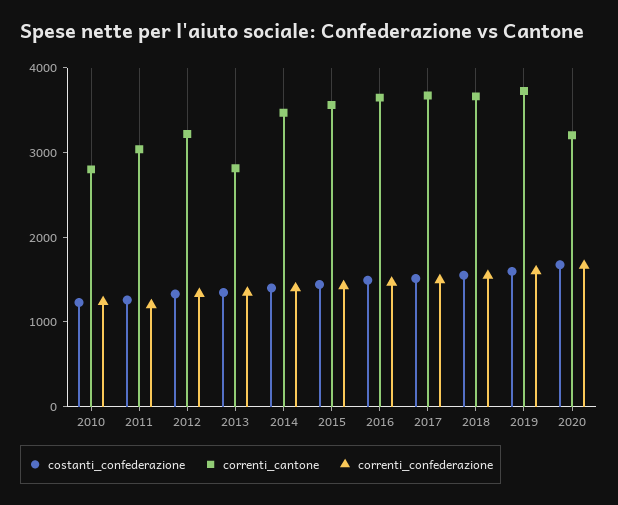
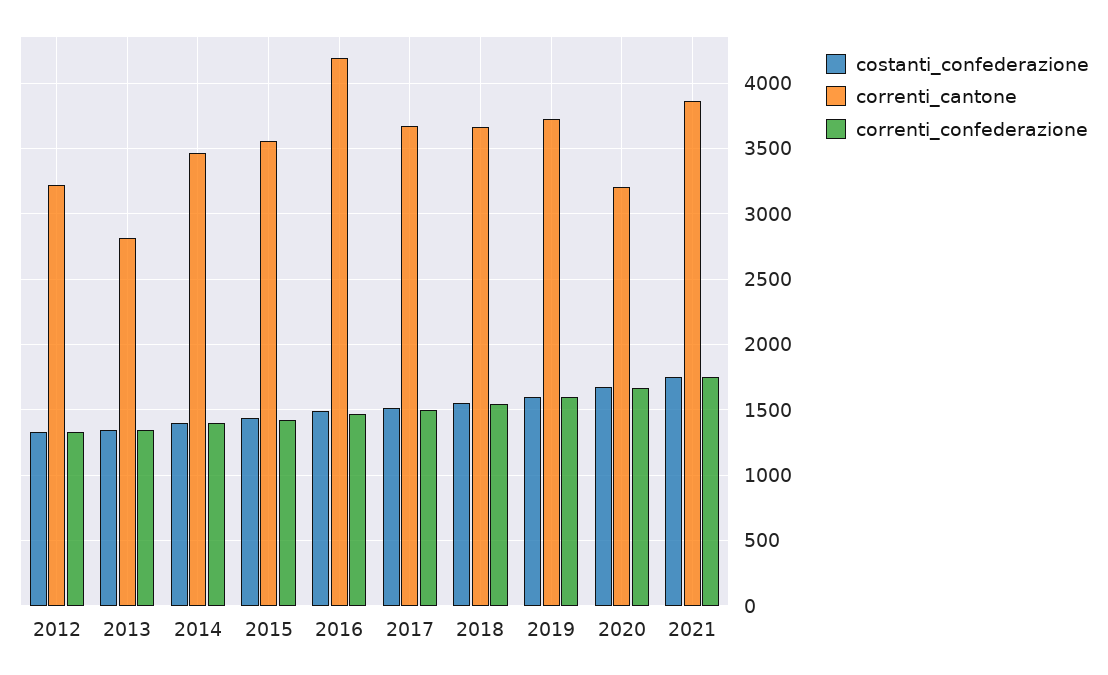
costanti_confederazione, 2010: 1200 -> none
correnti_cantone, 2010: 2800 -> none
correnti_confederazione, 2010: 1200 -> none
costanti_confederazione, 2011: 1200 -> none
correnti_cantone, 2011: 3000 -> none
correnti_confederazione, 2011: 1200 -> none
correnti_cantone, 2016: 3600 -> 4200
costanti_confederazione, 2021: none -> 1750
correnti_cantone, 2021: none -> 3850
correnti_confederazione, 2021: none -> 1750

